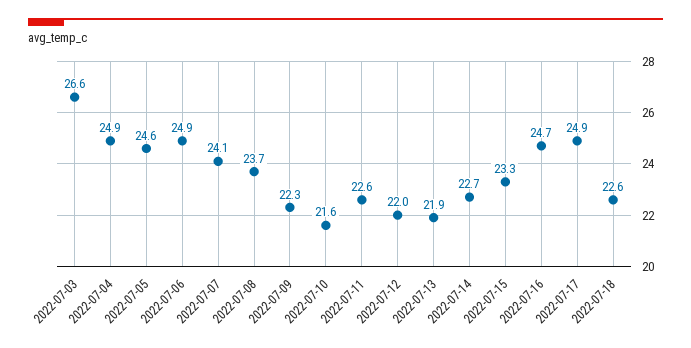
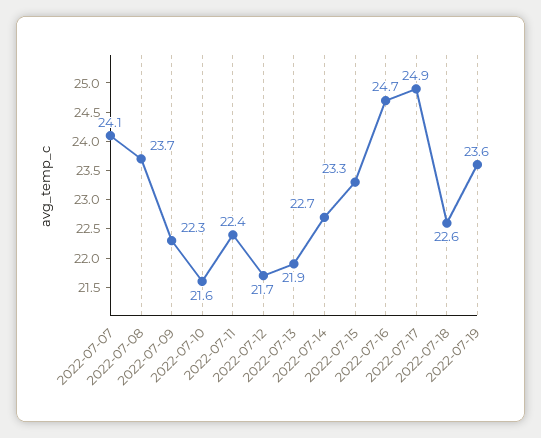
2022-07-03: 26.6 -> none
2022-07-04: 24.9 -> none
2022-07-05: 24.6 -> none
2022-07-06: 24.9 -> none
2022-07-11: 22.6 -> 22.4
2022-07-12: 22 -> 21.7
2022-07-19: none -> 23.6

